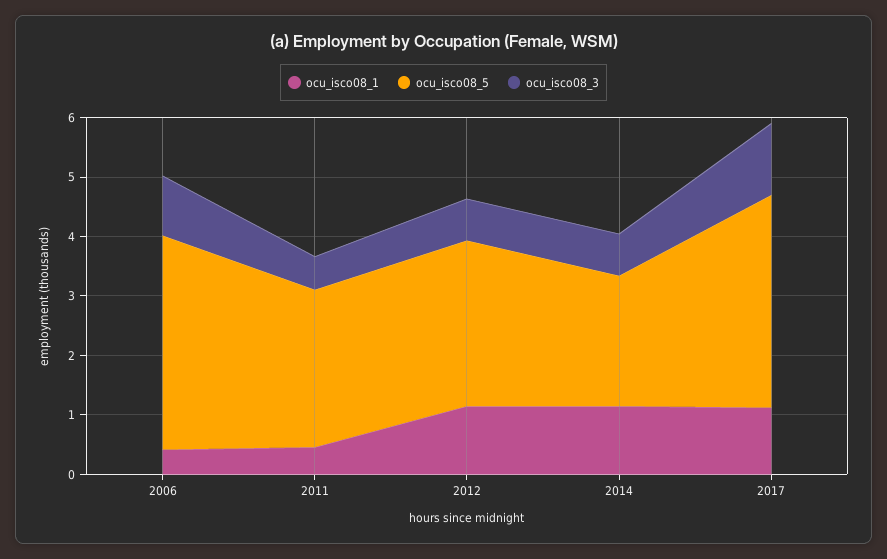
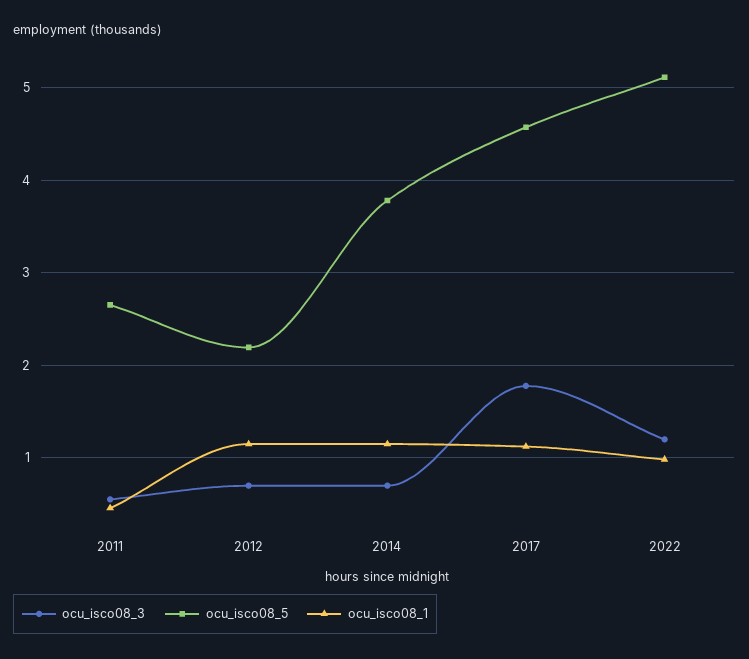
ocu_isco08_1, 2006: 0.4 -> none
ocu_isco08_5, 2006: 3.6 -> none
ocu_isco08_3, 2006: 1 -> none
ocu_isco08_5, 2012: 2.8 -> 2.2
ocu_isco08_5, 2014: 2.2 -> 3.8
ocu_isco08_5, 2017: 3.6 -> 4.6
ocu_isco08_3, 2017: 1.2 -> 1.8
ocu_isco08_3, 2022: none -> 1.2
ocu_isco08_5, 2022: none -> 5.1
ocu_isco08_1, 2022: none -> 1

